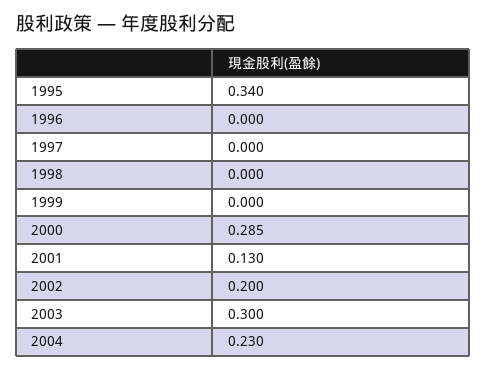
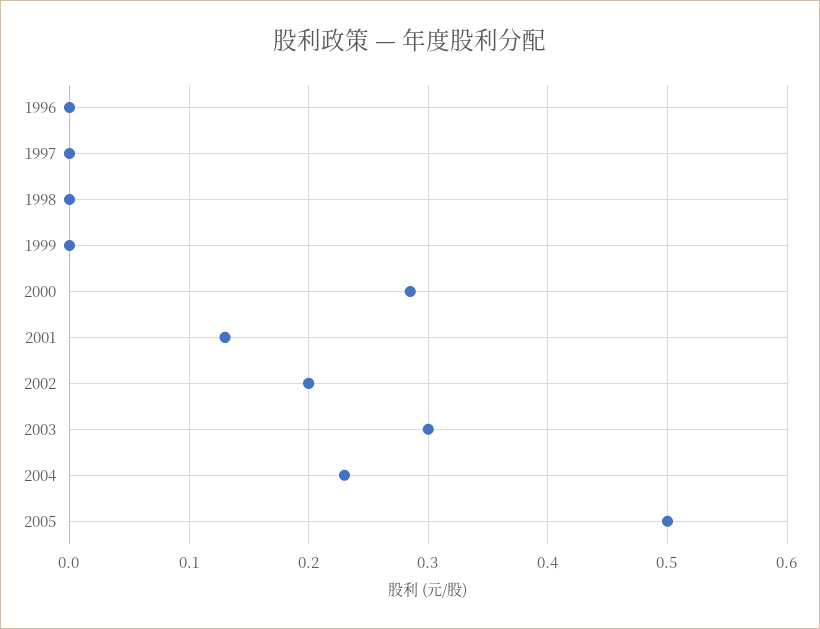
1995: 0.34 -> none
2005: none -> 0.5

